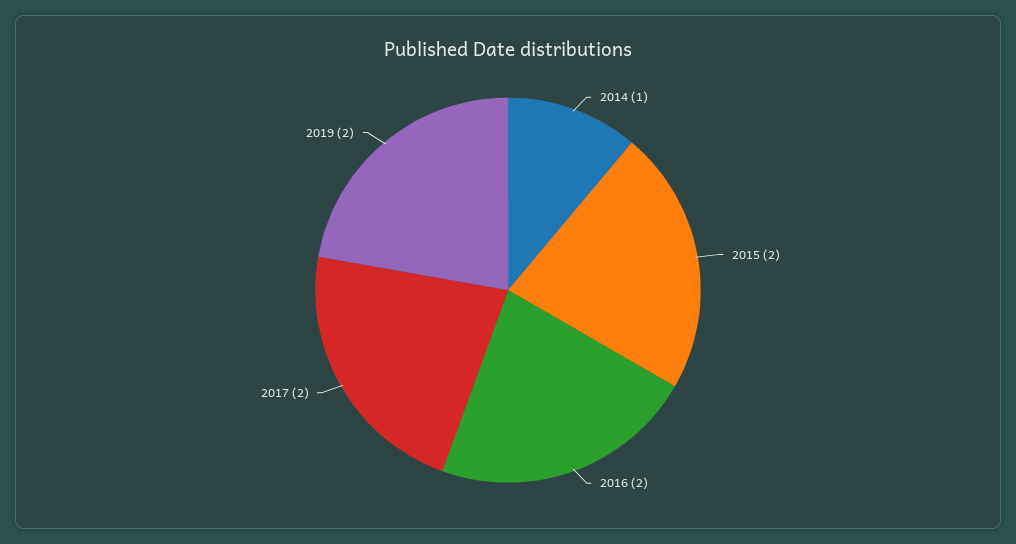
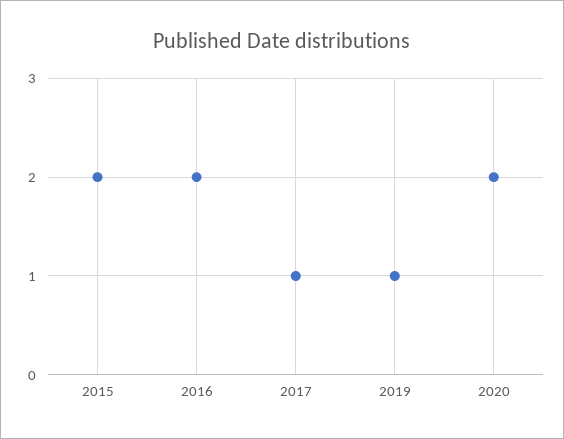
2014: 1 -> none
2017: 2 -> 1
2019: 2 -> 1
2020: none -> 2

